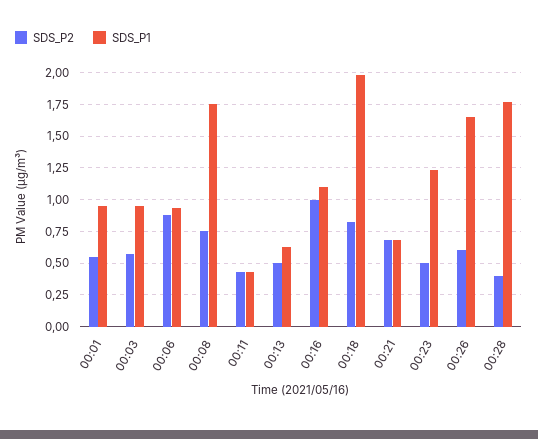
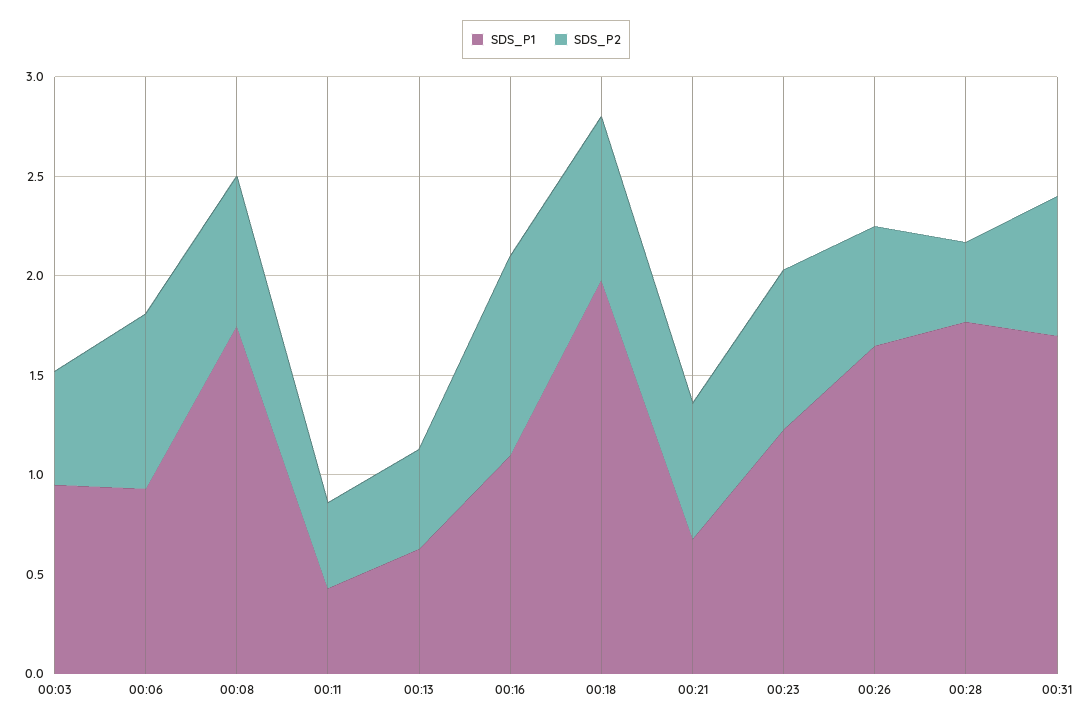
SDS_P2, 00:01: 0.55 -> none
SDS_P1, 00:01: 0.95 -> none
SDS_P2, 00:23: 0.5 -> 0.8
SDS_P1, 00:31: none -> 1.7
SDS_P2, 00:31: none -> 0.7

